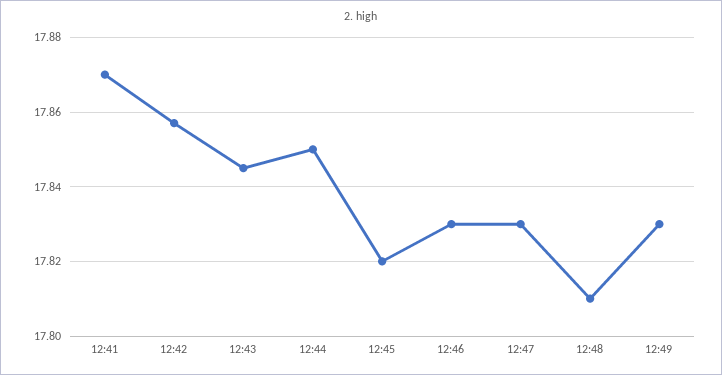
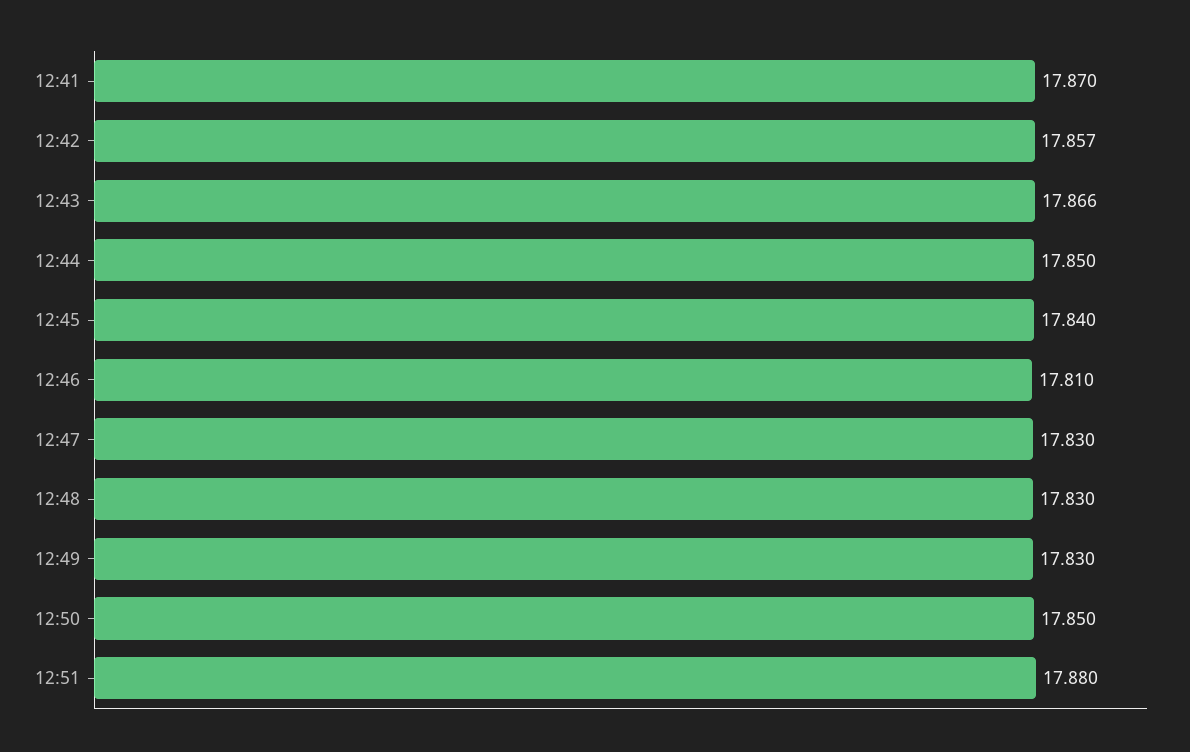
12:43: 17.845 -> 17.866
12:45: 17.82 -> 17.84
12:46: 17.83 -> 17.81
12:48: 17.81 -> 17.83
12:50: none -> 17.85
12:51: none -> 17.88

